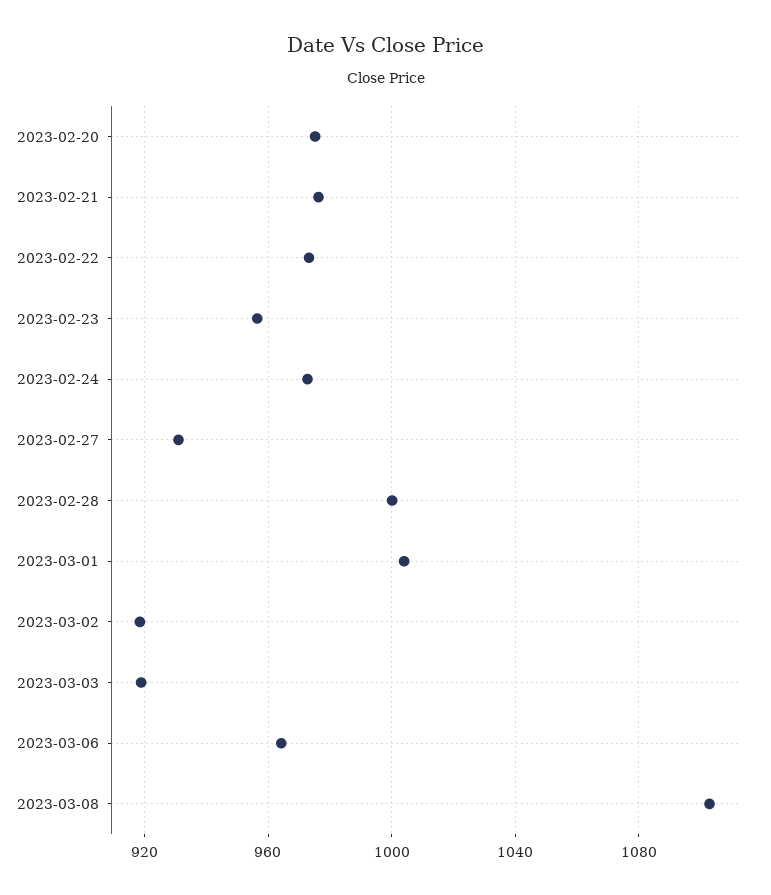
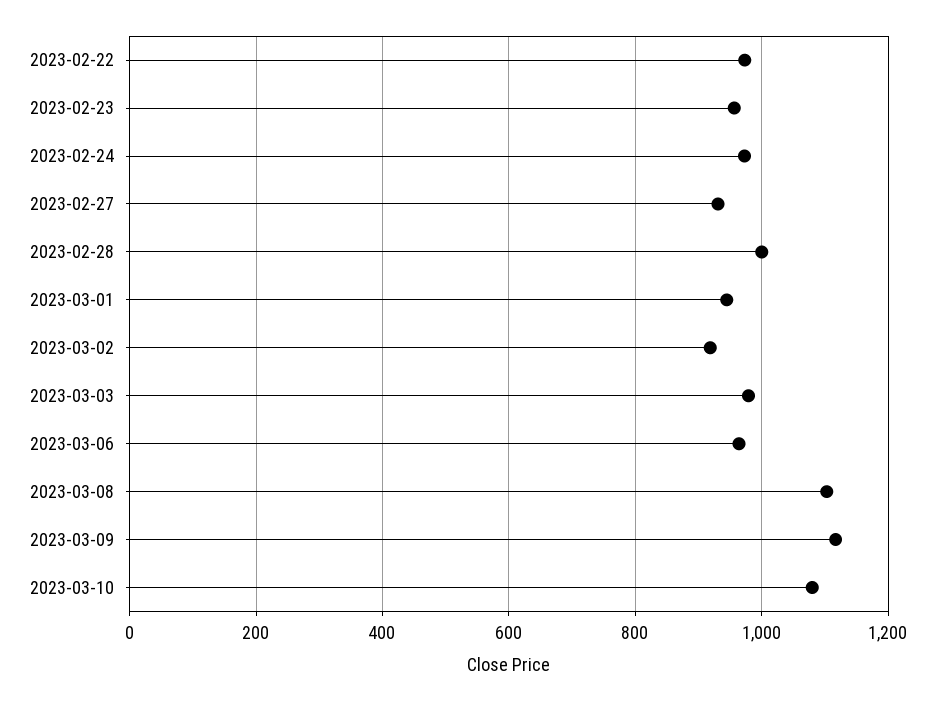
2023-02-20: 975 -> none
2023-02-21: 975 -> none
2023-03-01: 1005 -> 940
2023-03-03: 920 -> 980
2023-03-09: none -> 1120
2023-03-10: none -> 1080

